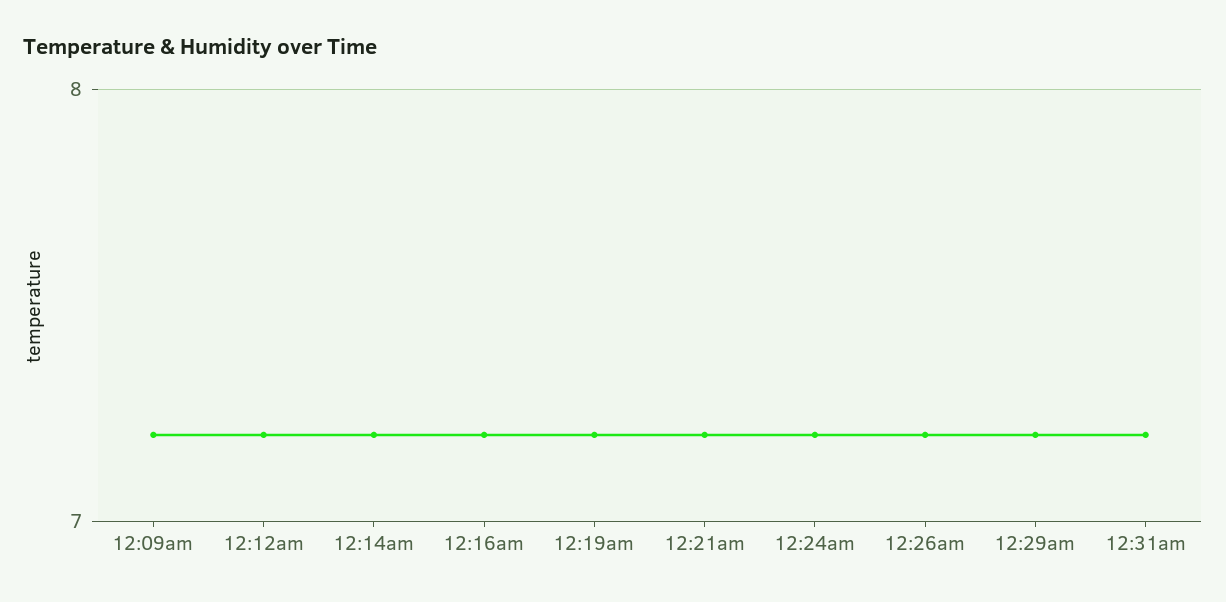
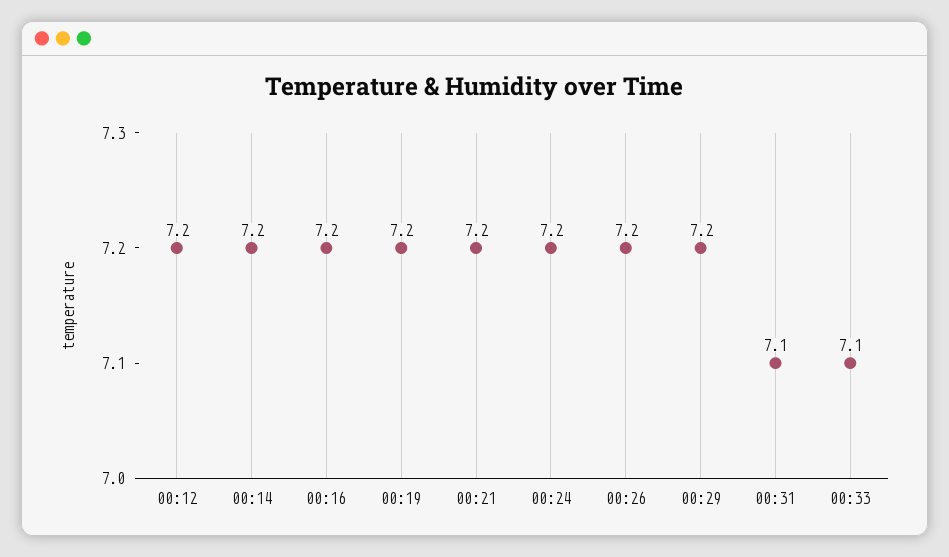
12:09am: 7.2 -> none
12:31am: 7.2 -> 7.1
00:33: none -> 7.1

